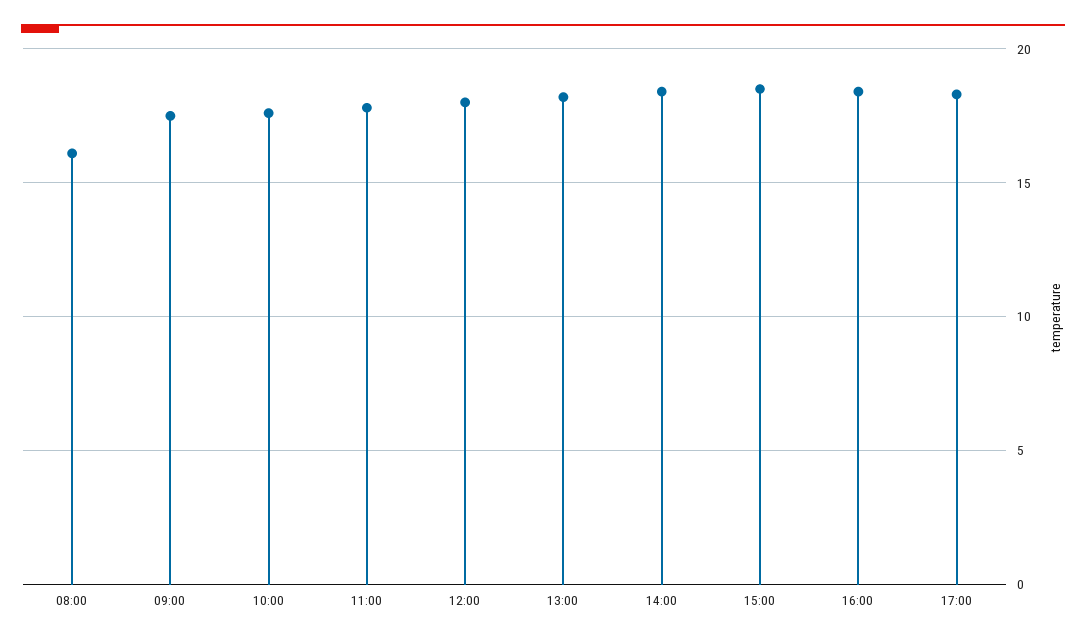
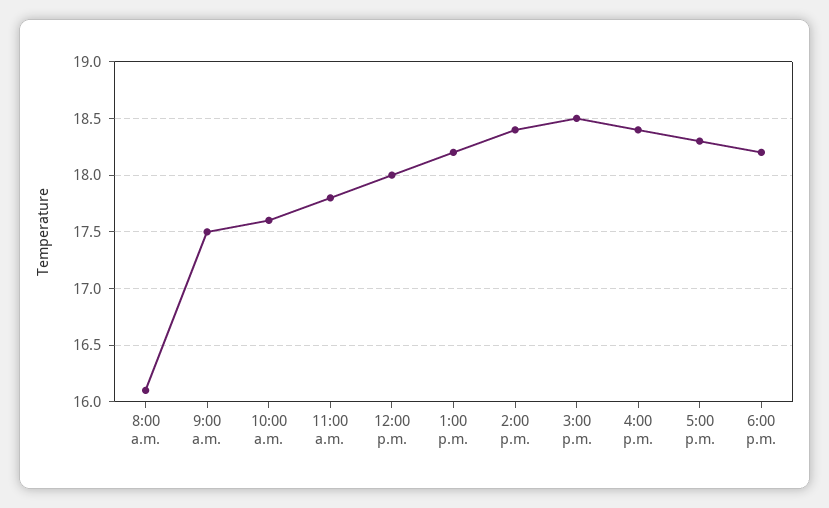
6:00 p.m.: none -> 18.2

